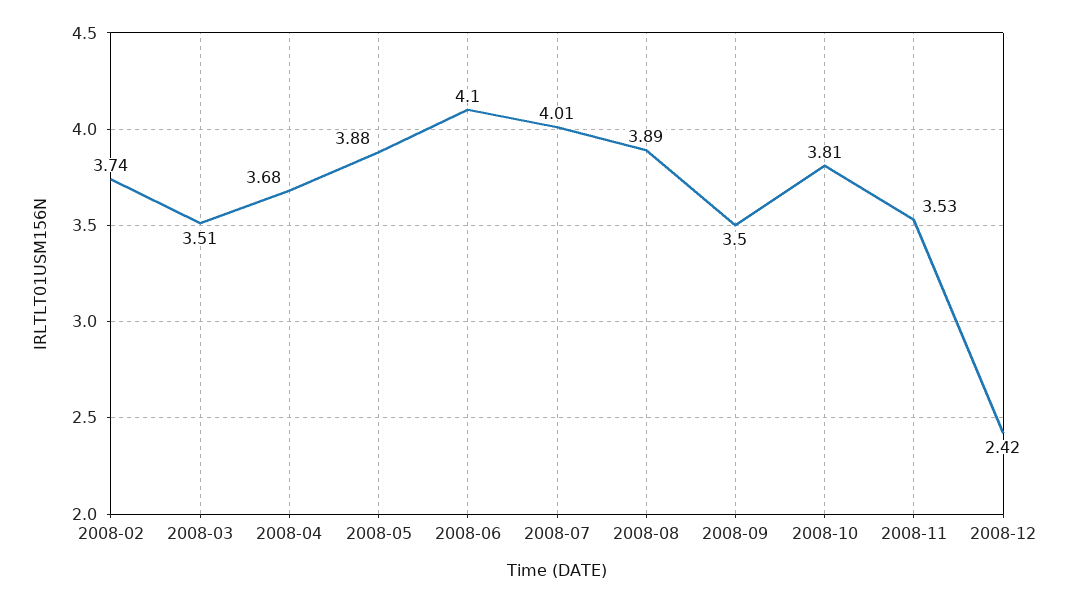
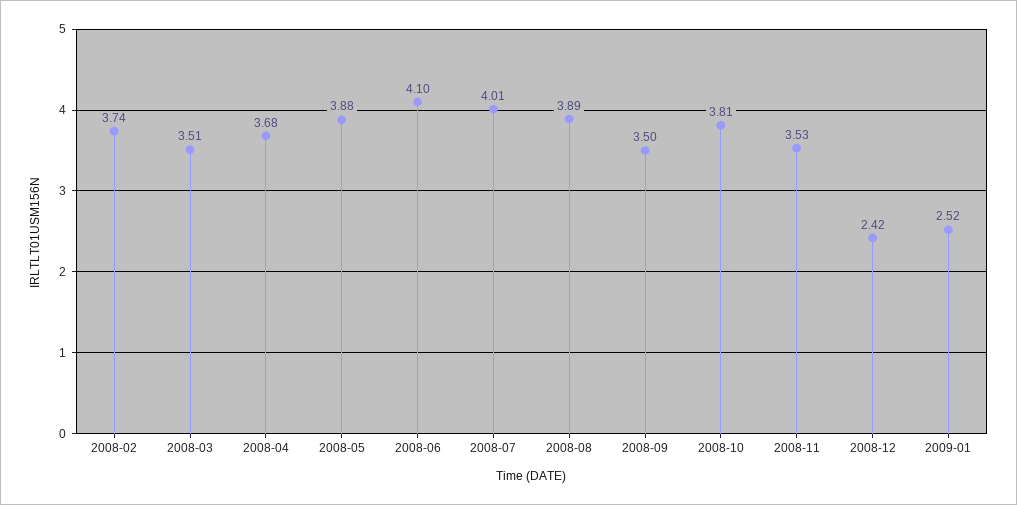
2009-01: none -> 2.52

